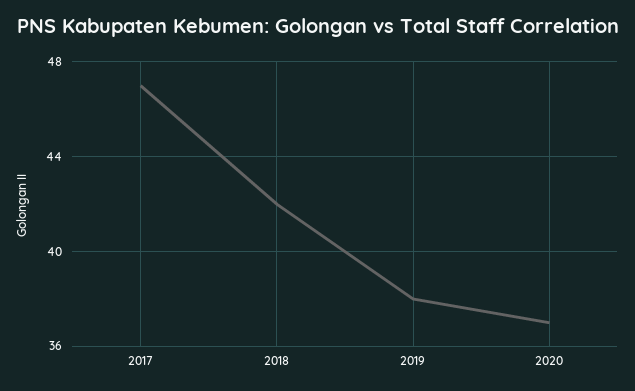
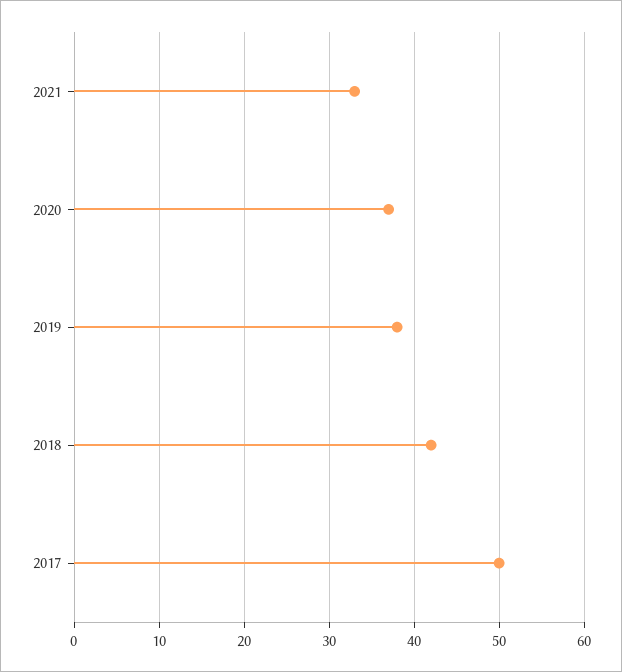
2017: 47 -> 50
2021: none -> 33

